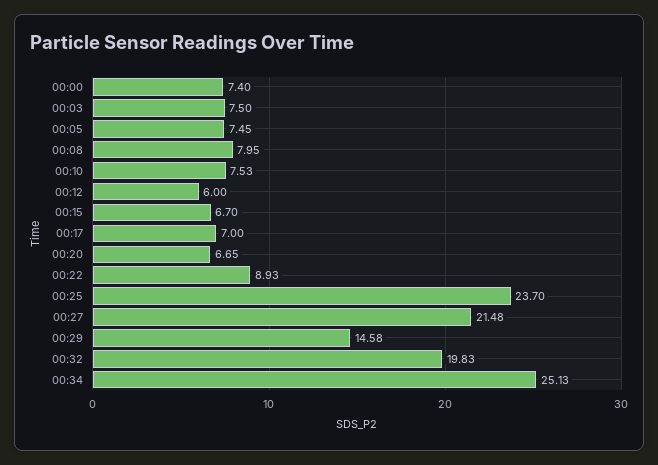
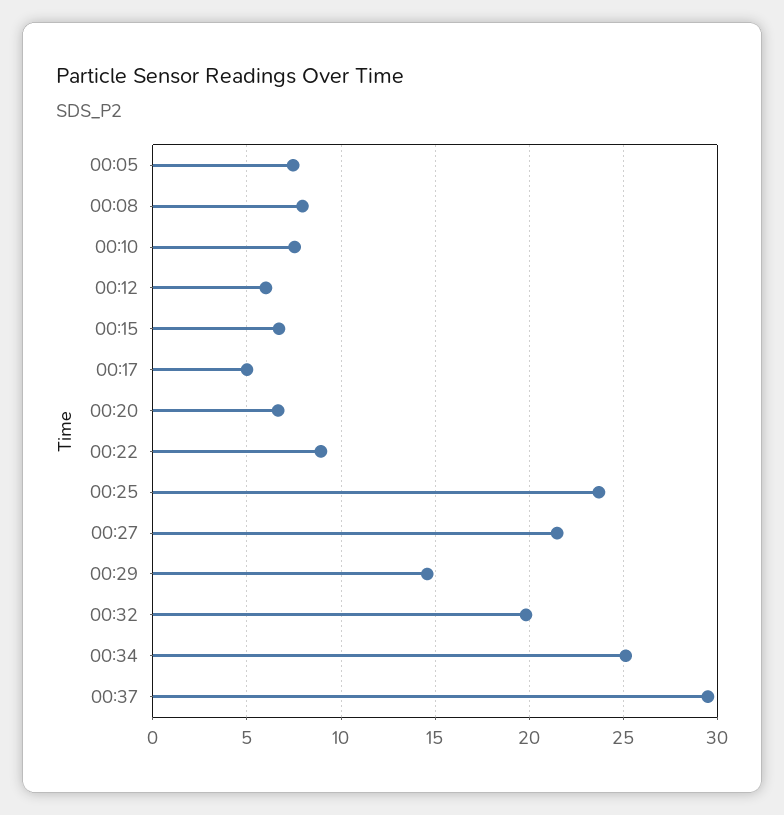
00:00: 7.4 -> none
00:03: 7.5 -> none
00:17: 7 -> 5
00:37: none -> 29.5

